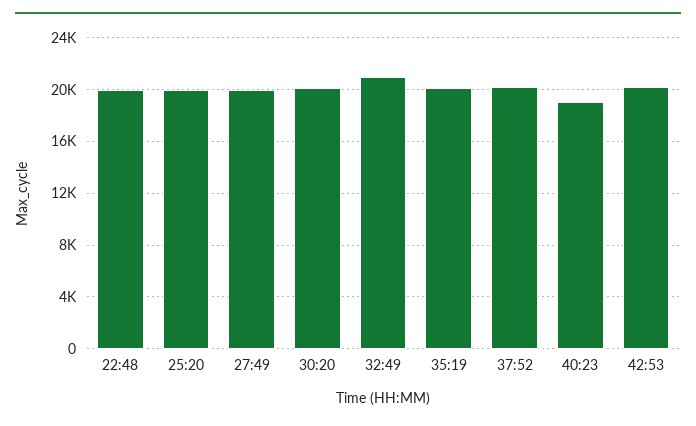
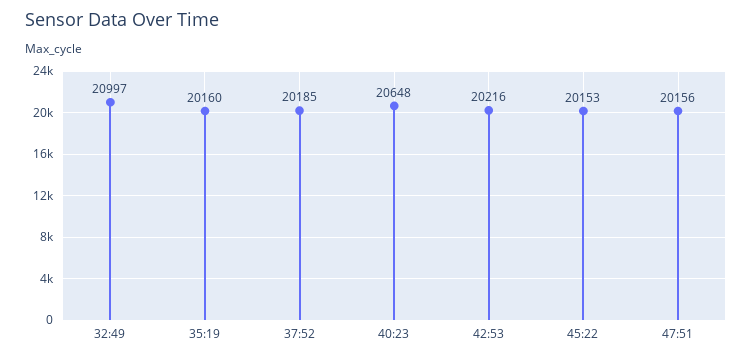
22:48: 20000 -> none
25:20: 20000 -> none
27:49: 20000 -> none
30:20: 20000 -> none
40:23: 19000 -> 20648
45:22: none -> 20153
47:51: none -> 20156

